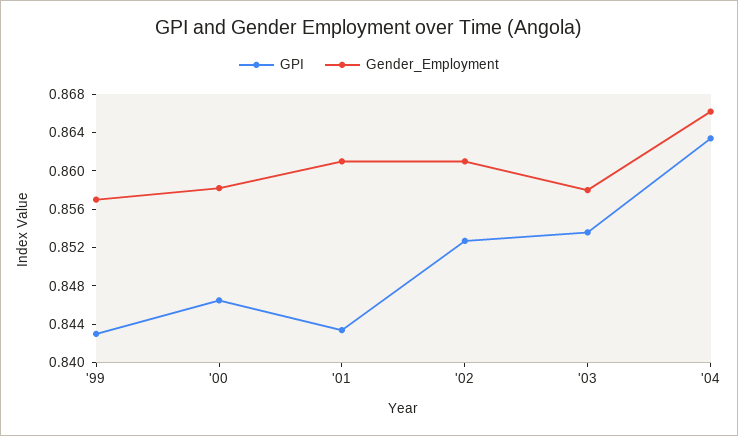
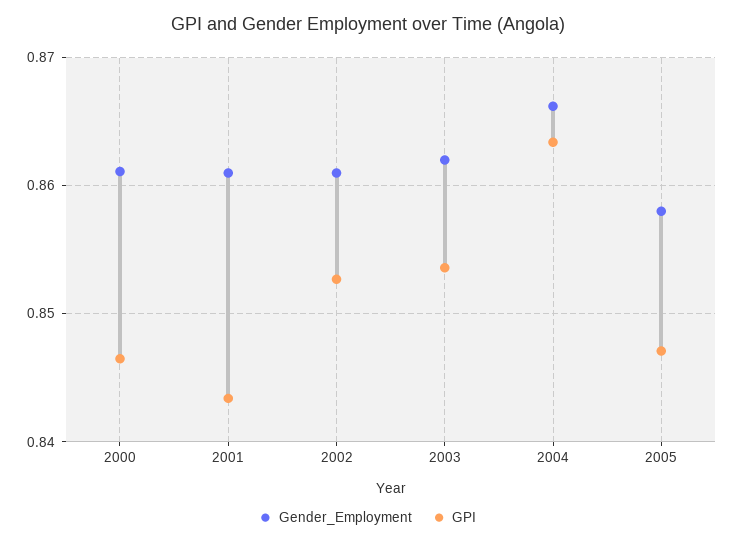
GPI, '99: 0.843 -> none
Gender_Employment, '99: 0.857 -> none
Gender_Employment, '00: 0.858 -> 0.861
Gender_Employment, '03: 0.858 -> 0.862
Gender_Employment, 2005: none -> 0.858
GPI, 2005: none -> 0.847

